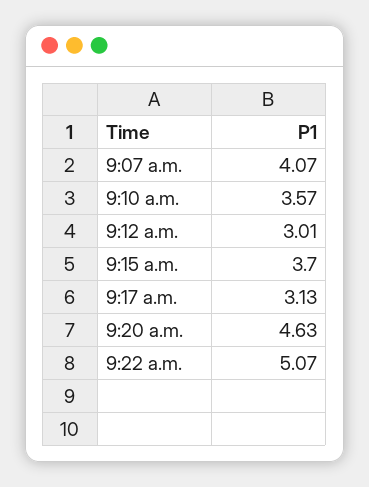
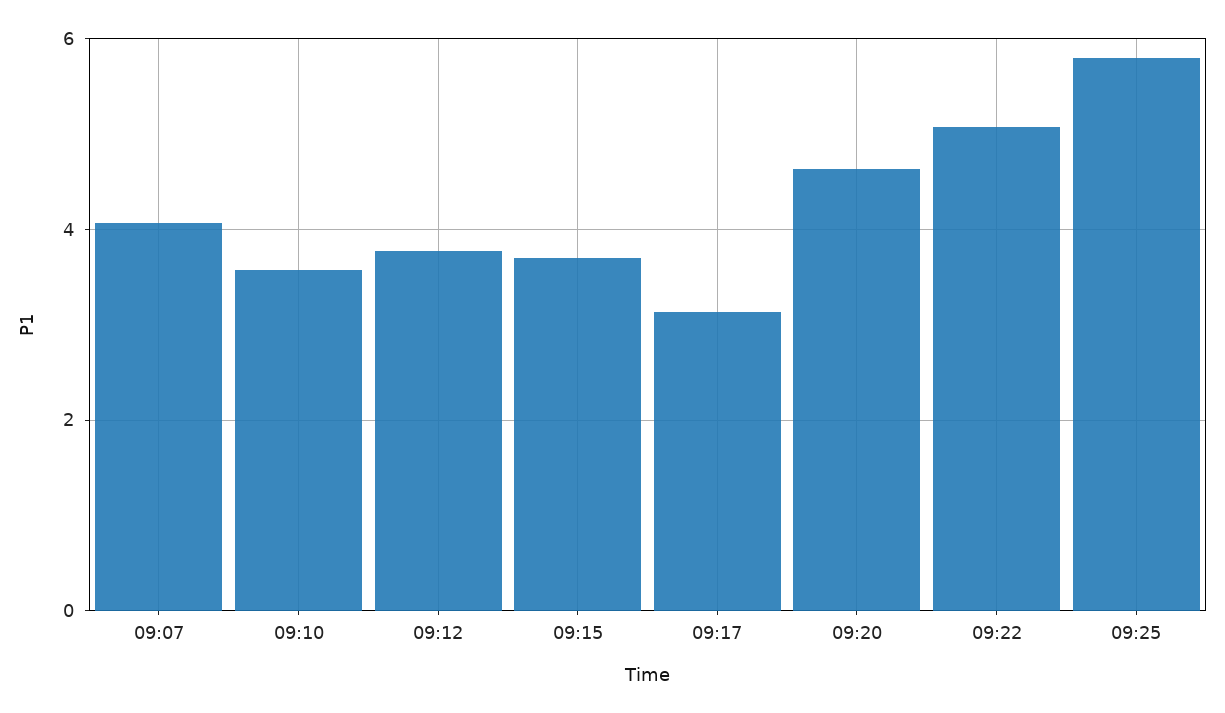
9:12 a.m.: 3.01 -> 3.8
09:25: none -> 5.8

